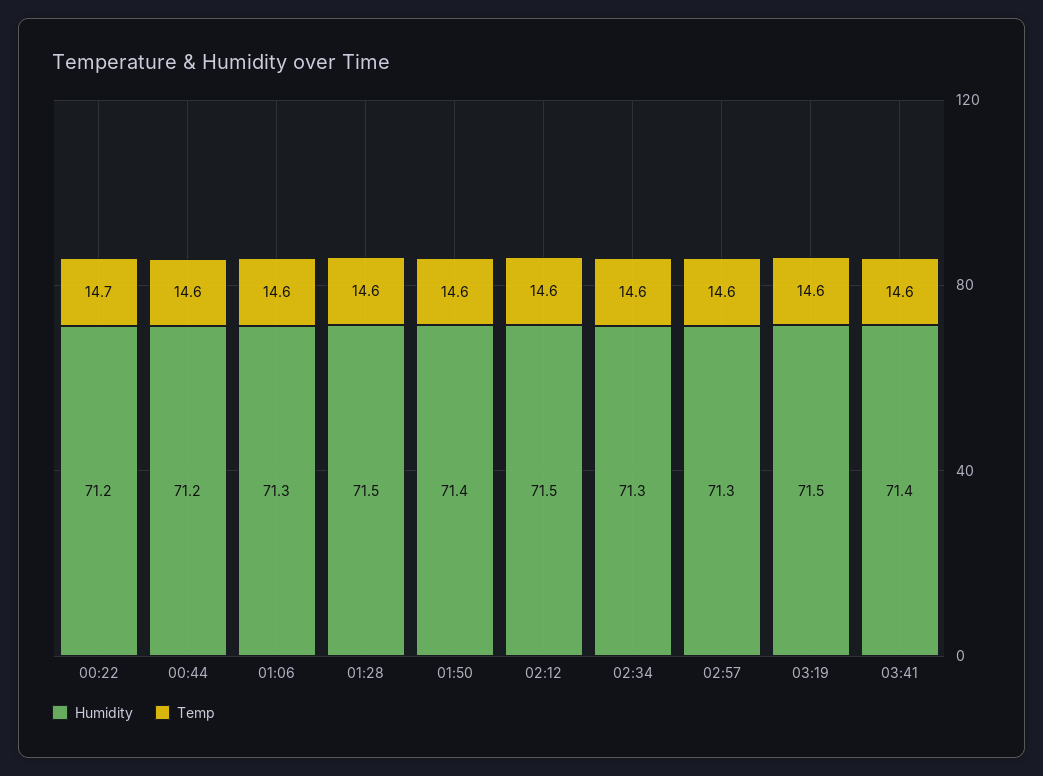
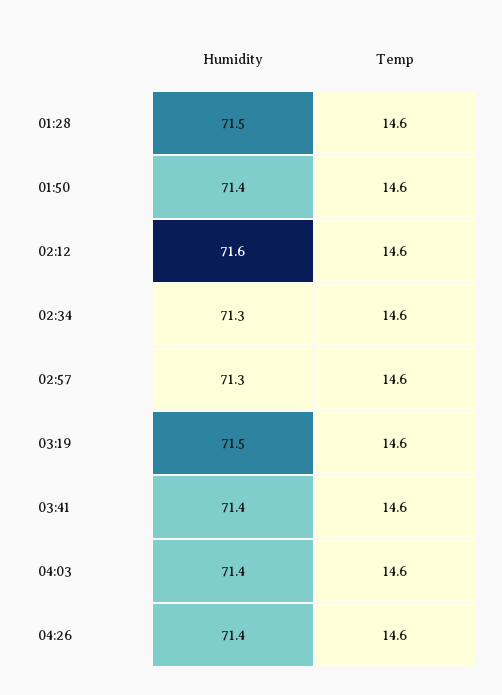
Humidity, 00:22: 71.2 -> none
Temp, 00:22: 14.7 -> none
Humidity, 00:44: 71.2 -> none
Temp, 00:44: 14.6 -> none
Humidity, 01:06: 71.3 -> none
Temp, 01:06: 14.6 -> none
Humidity, 02:12: 71.5 -> 71.6
Humidity, 04:03: none -> 71.4
Temp, 04:03: none -> 14.6
Humidity, 04:26: none -> 71.4
Temp, 04:26: none -> 14.6

